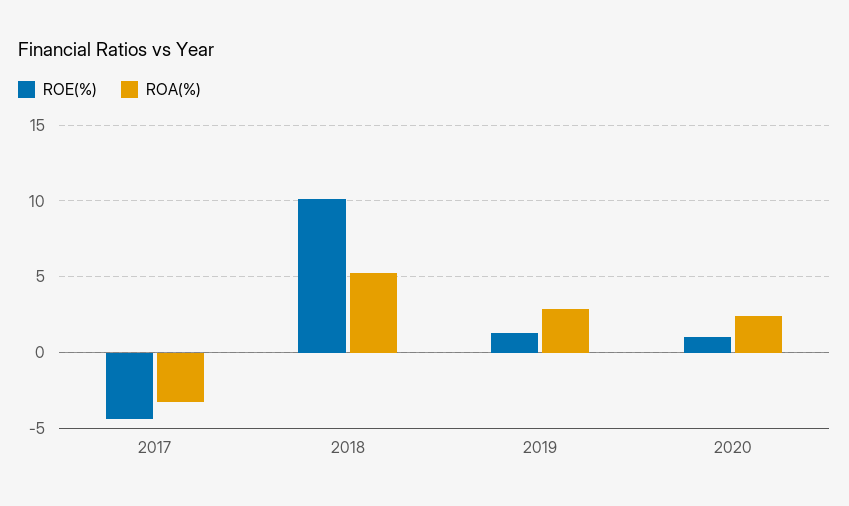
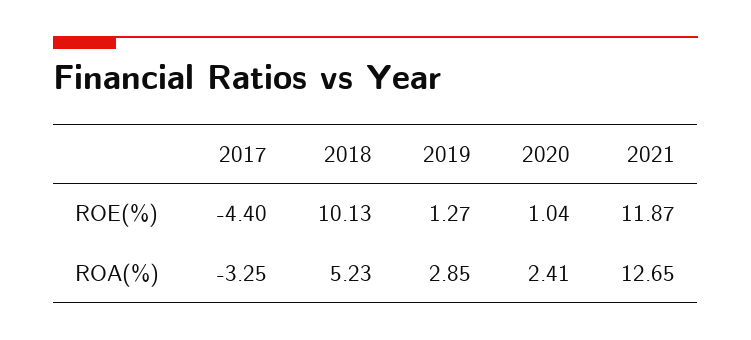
ROE(%), 2021: none -> 11.87
ROA(%), 2021: none -> 12.65

